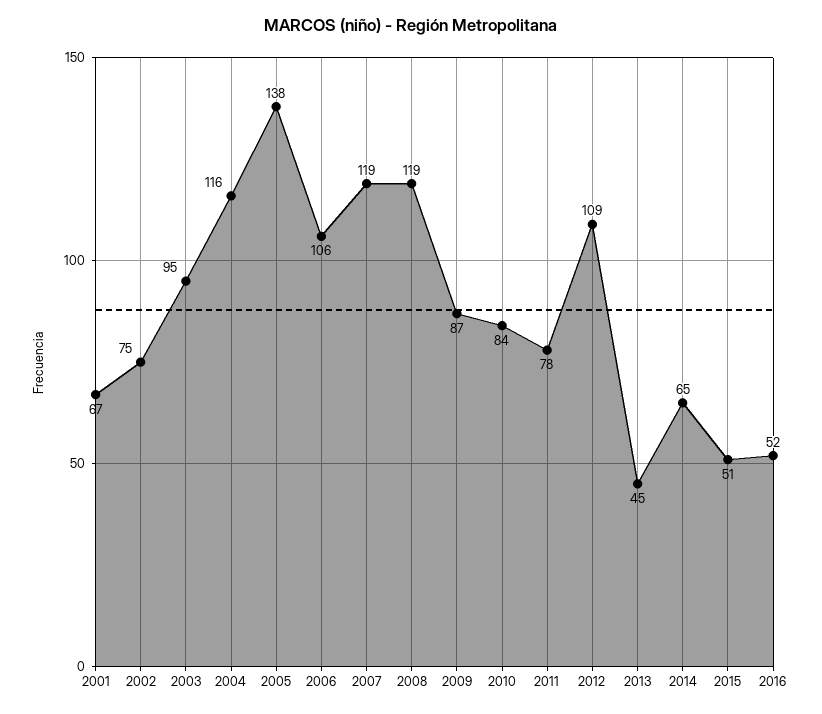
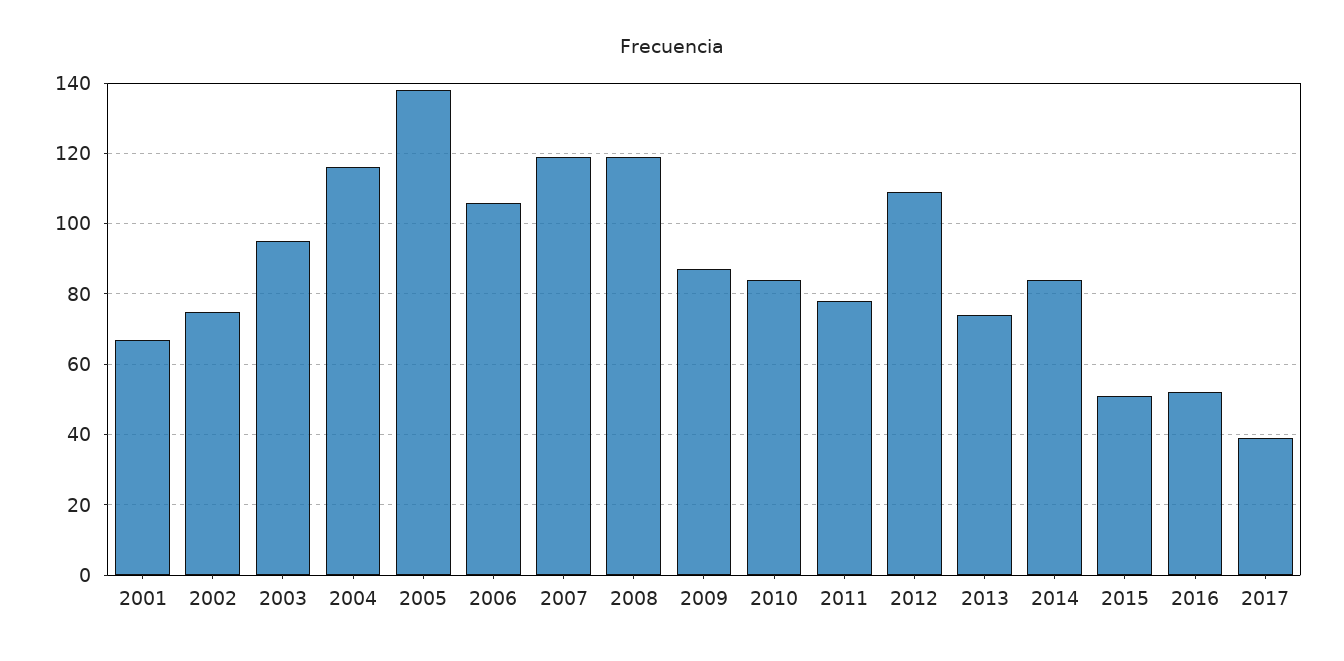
2013: 45 -> 75
2014: 65 -> 85
2017: none -> 40

